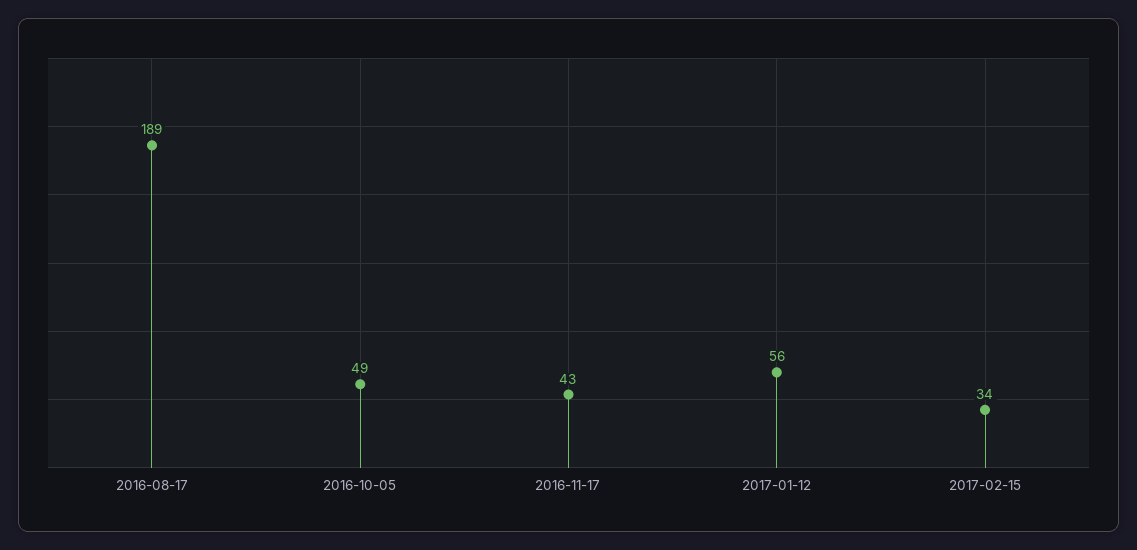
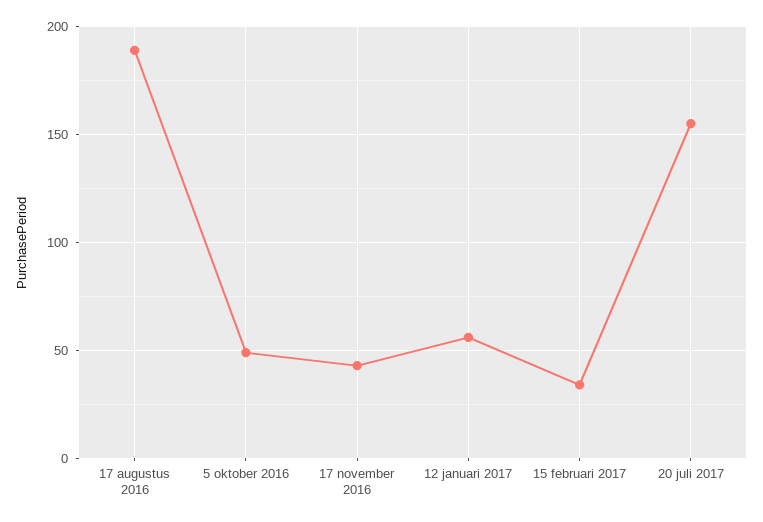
20 juli 2017: none -> 155

